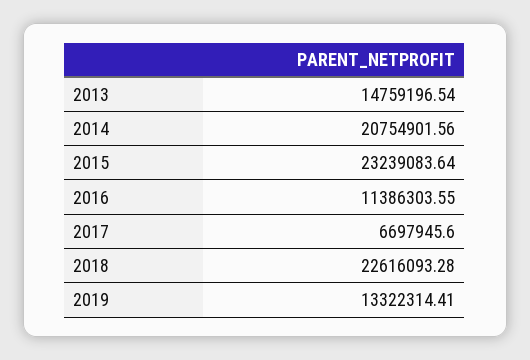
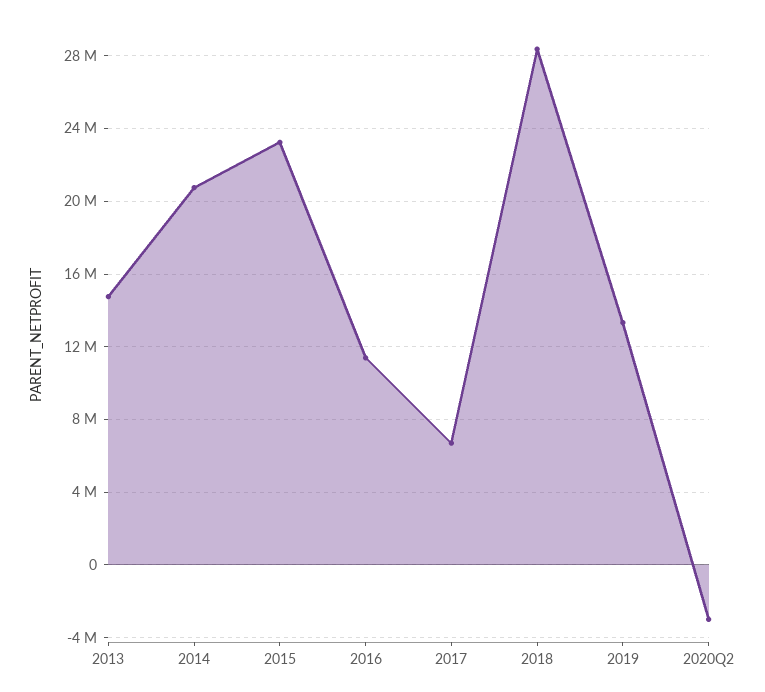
2018: 22616093.28 -> 28500000
2020Q2: none -> -3000000

